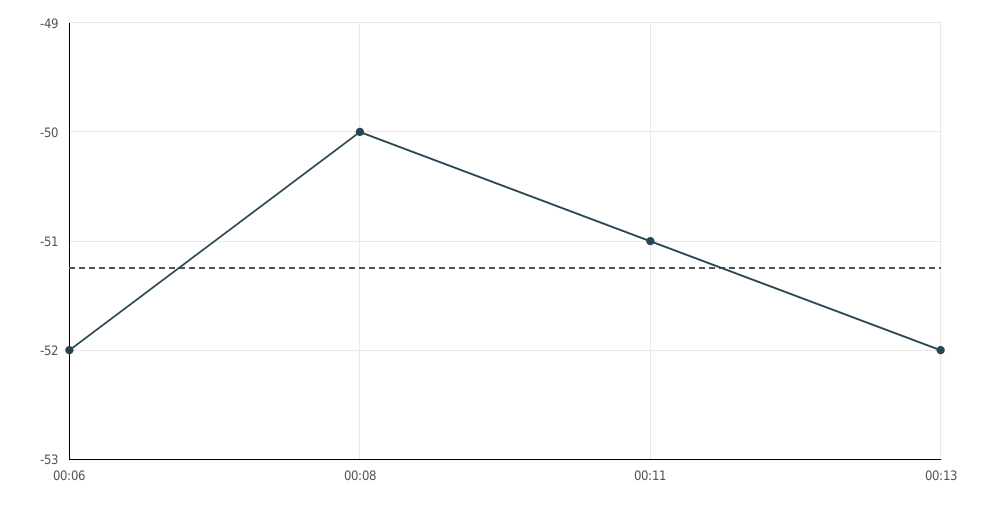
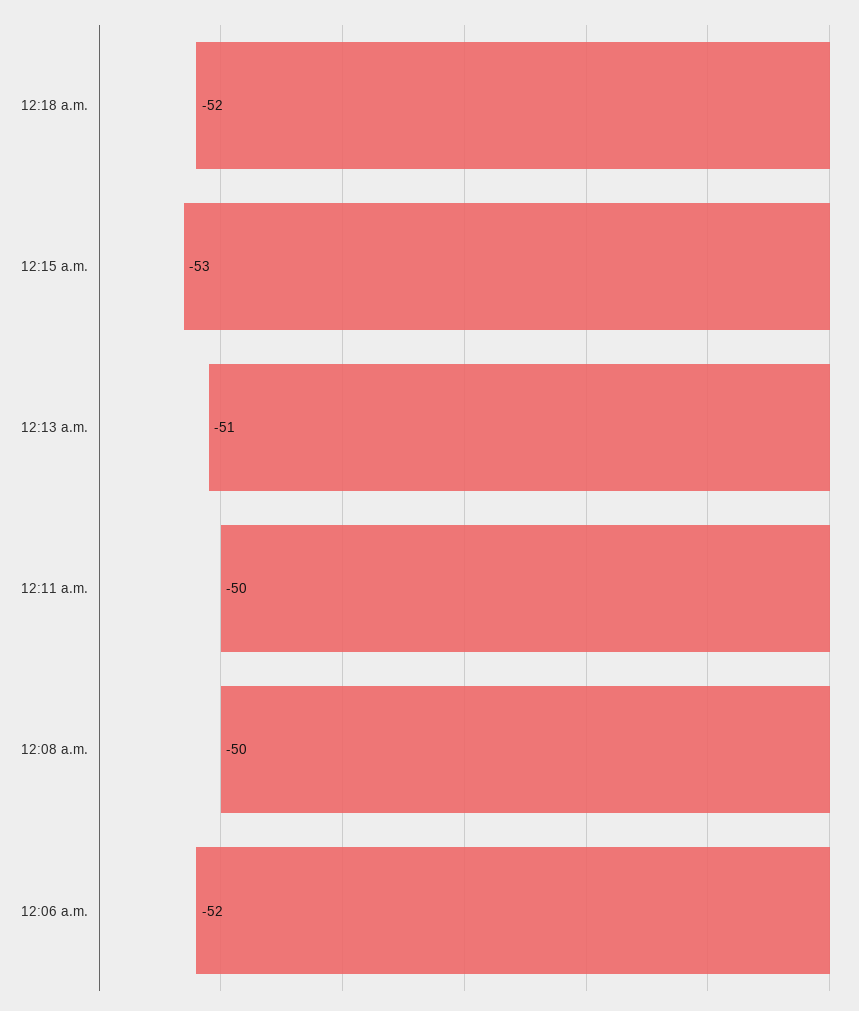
00:11: -51 -> -50
00:13: -52 -> -51
12:18 a.m.: none -> -52
12:15 a.m.: none -> -53

